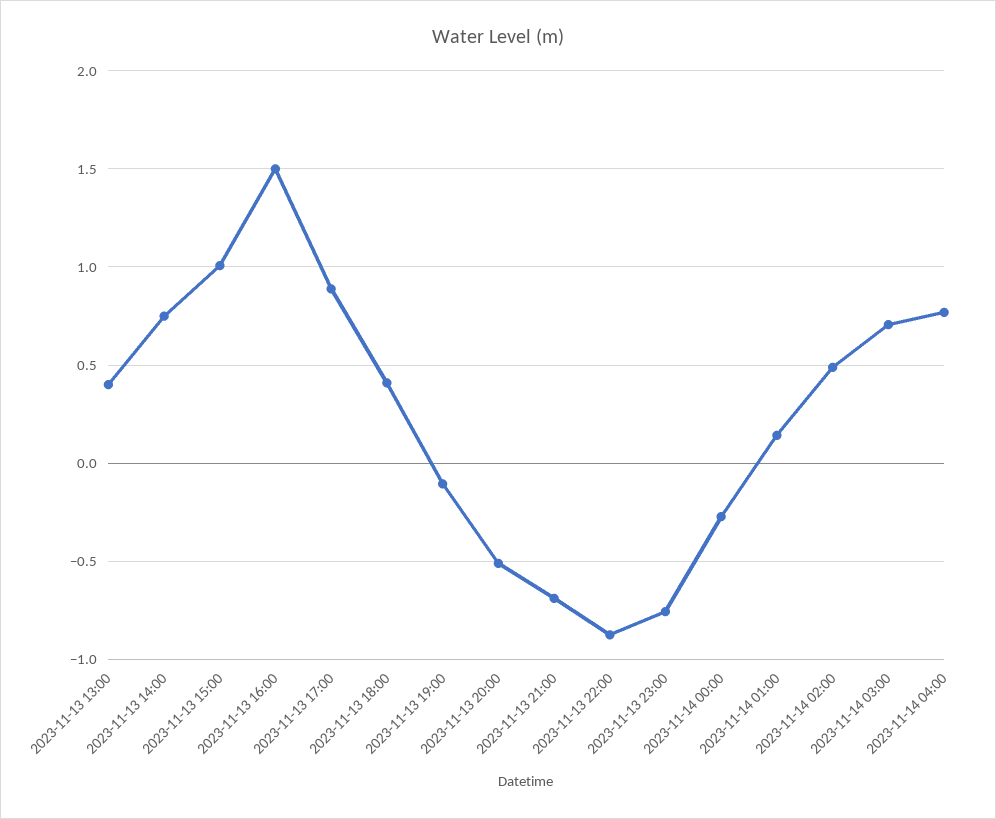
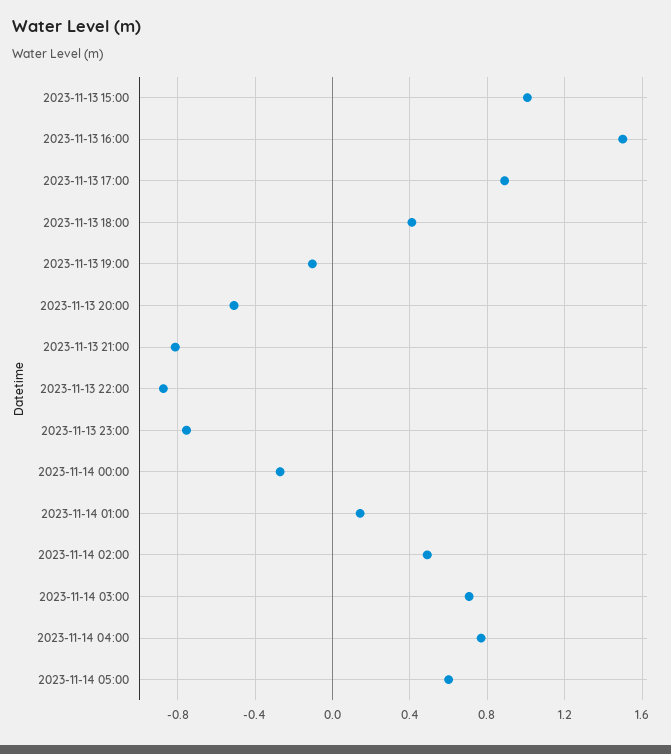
2023-11-13 13:00: 0.4 -> none
2023-11-13 14:00: 0.75 -> none
2023-11-13 21:00: -0.7 -> -0.8
2023-11-14 05:00: none -> 0.6

